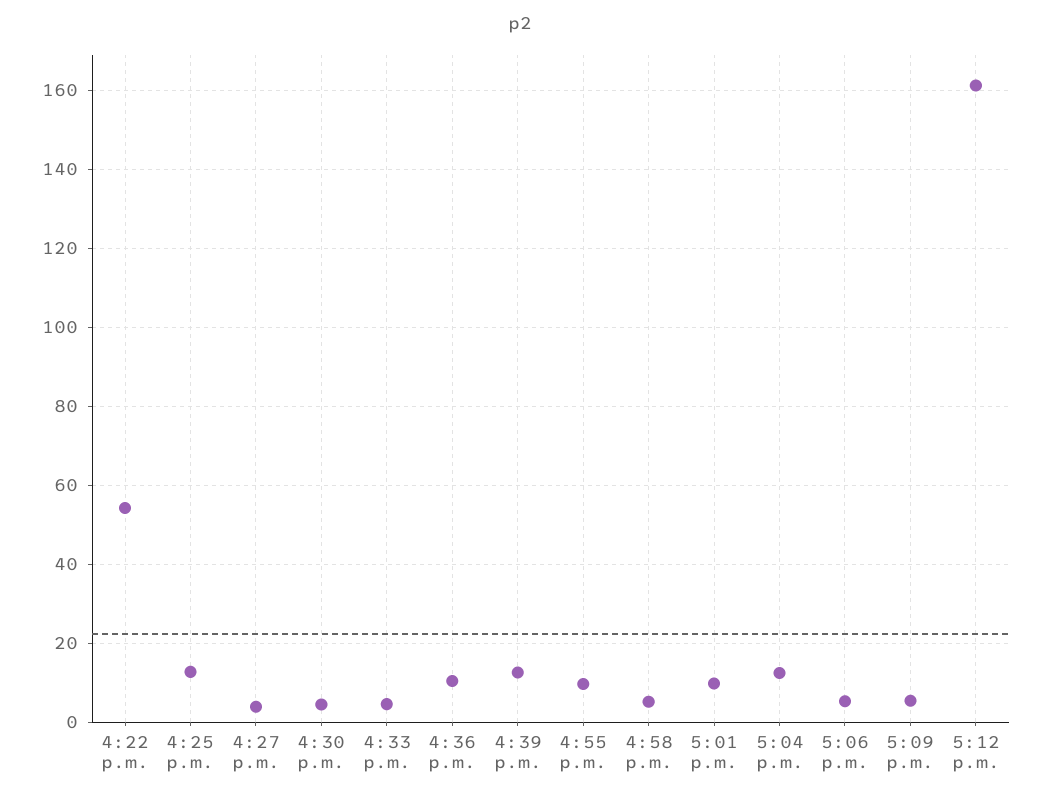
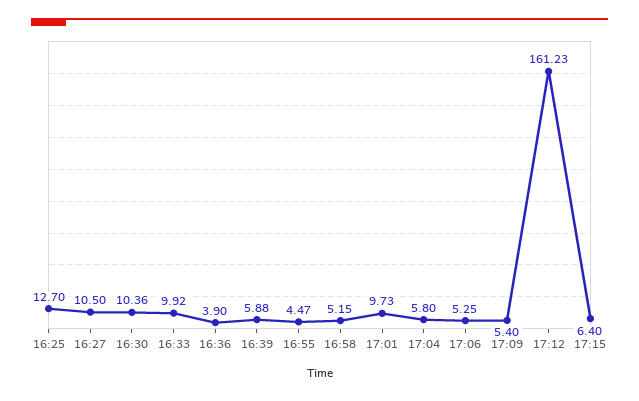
4:22 p.m.: 54 -> none
4:27 p.m.: 4 -> 10.5
4:30 p.m.: 4 -> 10.36
4:33 p.m.: 4 -> 9.92
4:36 p.m.: 10 -> 3.9
4:39 p.m.: 12 -> 5.88
4:55 p.m.: 10 -> 4.47
5:04 p.m.: 12 -> 5.8
17:15: none -> 6.4

